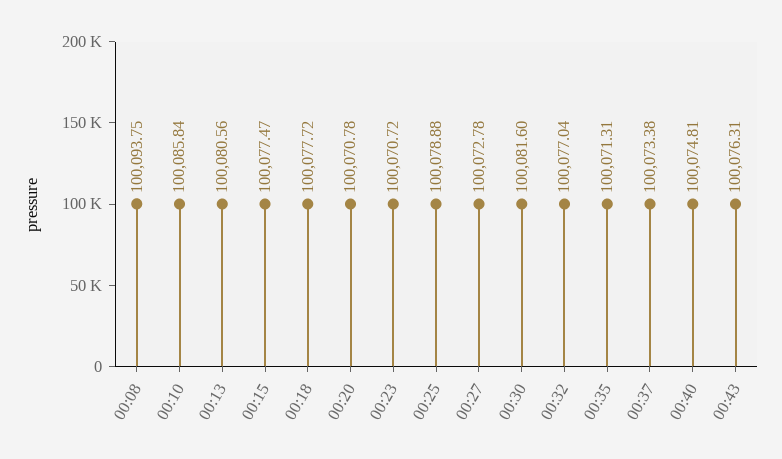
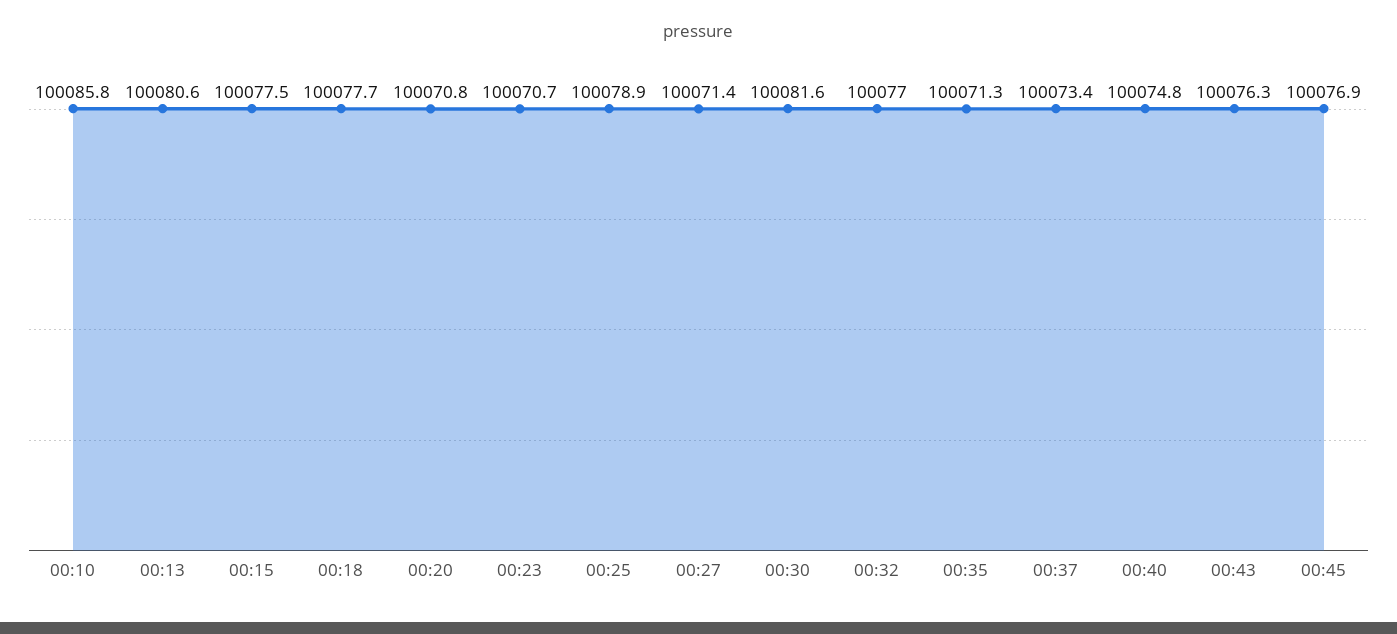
00:08: 100093.75 -> none
00:27: 100072.78 -> 100071.4
00:45: none -> 100076.9

